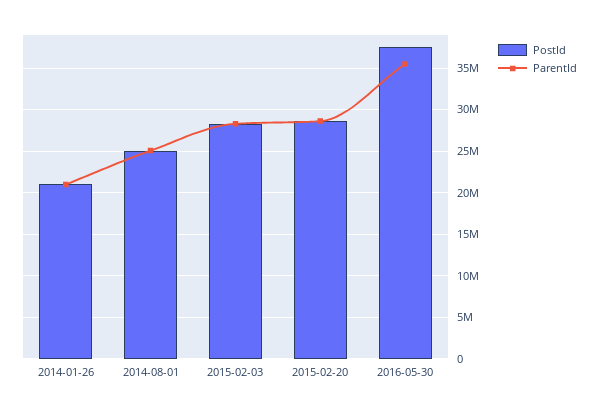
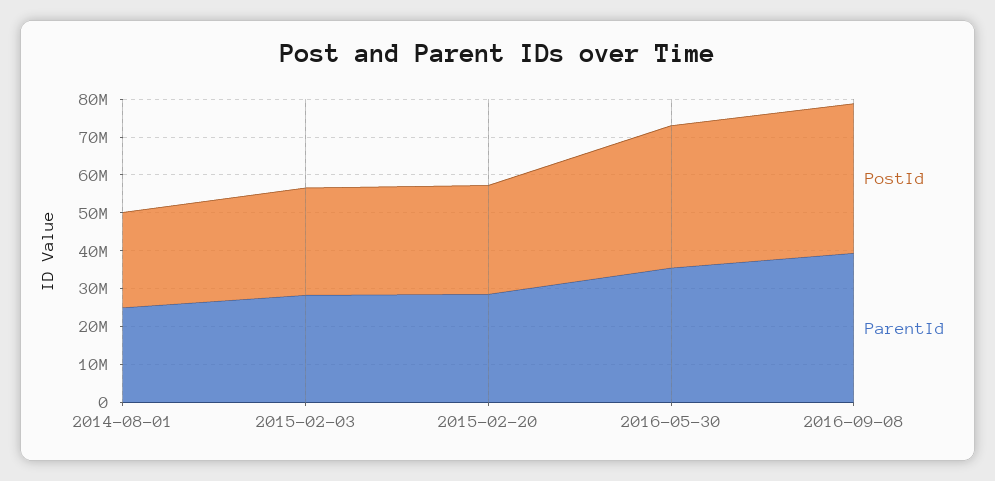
PostId, 2014-01-26: 21000000 -> none
ParentId, 2014-01-26: 21000000 -> none
PostId, 2016-09-08: none -> 40000000
ParentId, 2016-09-08: none -> 40000000

